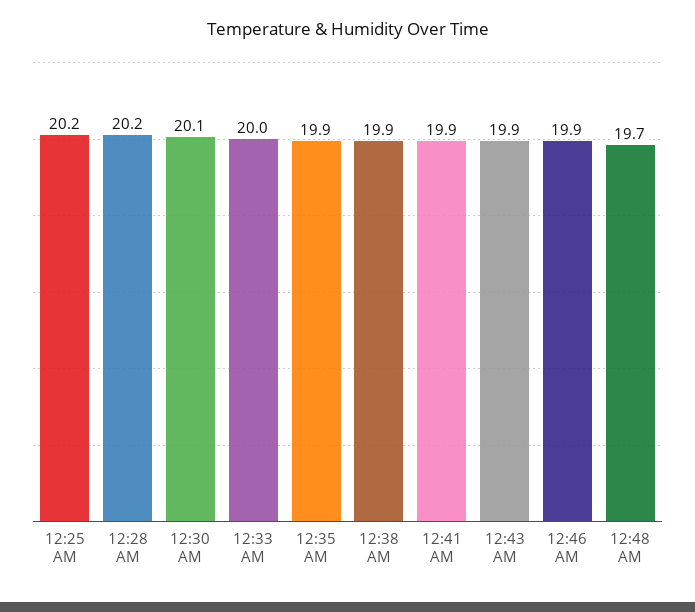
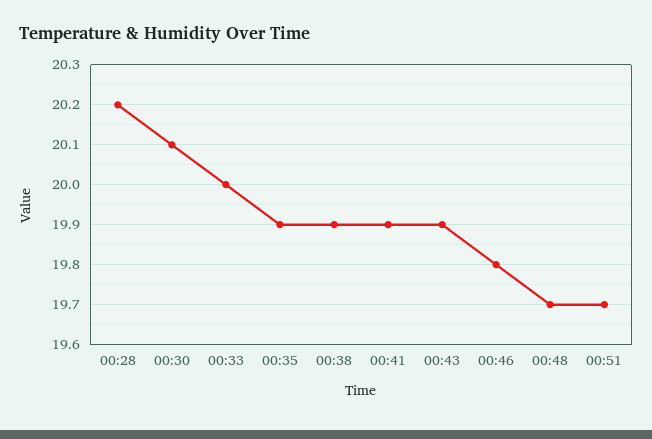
12:25 AM: 20.2 -> none
12:46 AM: 19.9 -> 19.8
00:51: none -> 19.7

